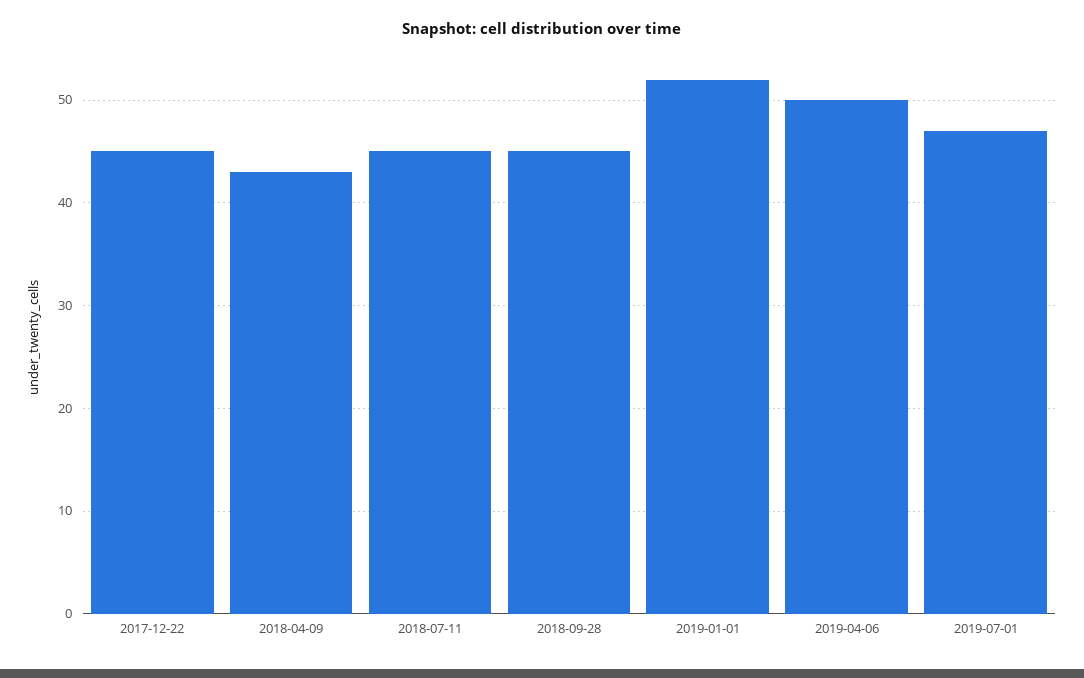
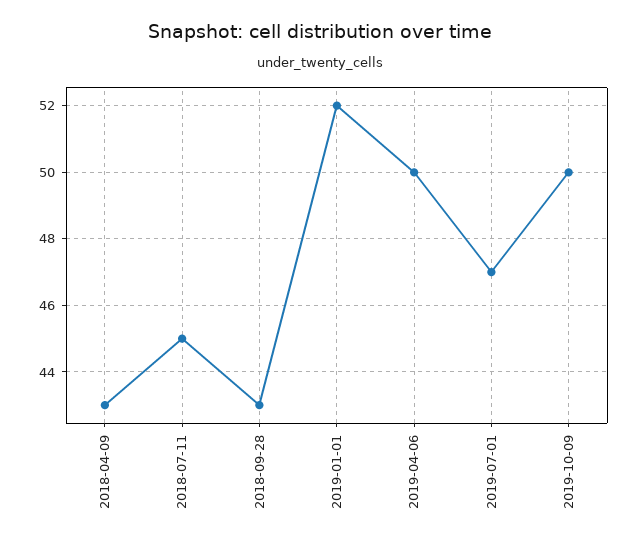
2017-12-22: 45 -> none
2018-09-28: 45 -> 43
2019-10-09: none -> 50

